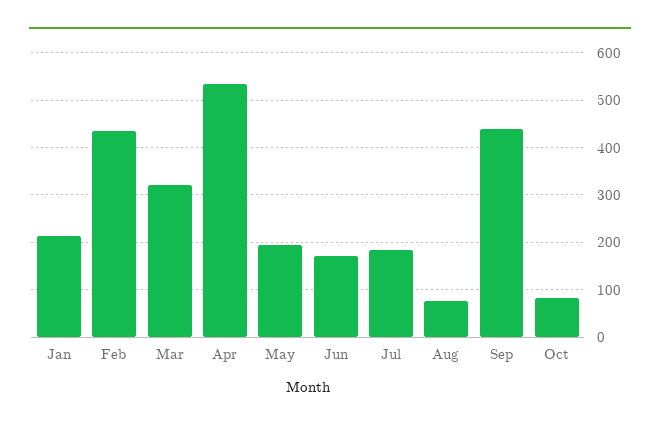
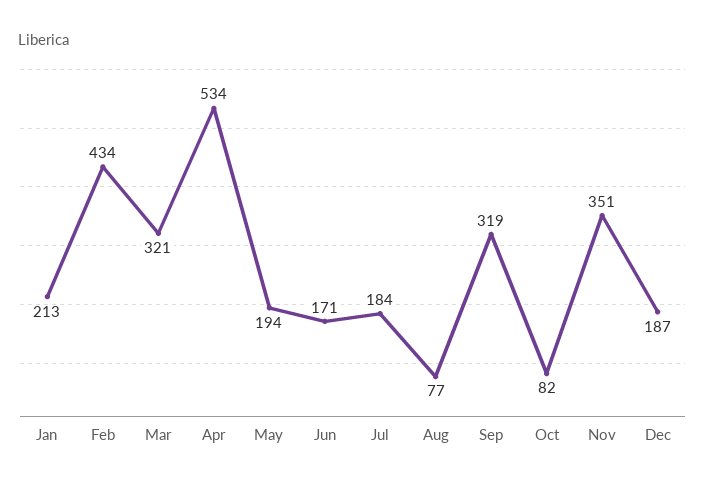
Sep: 440 -> 319
Nov: none -> 351
Dec: none -> 187

